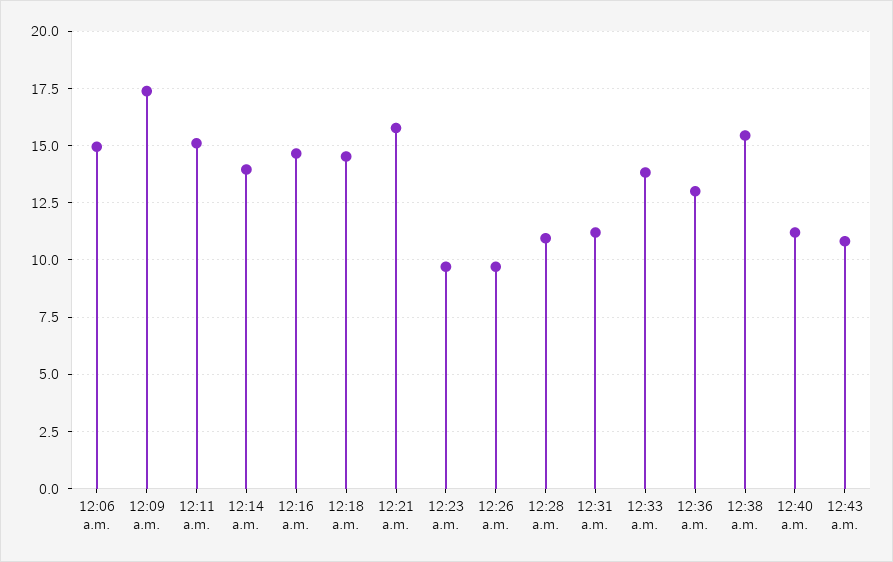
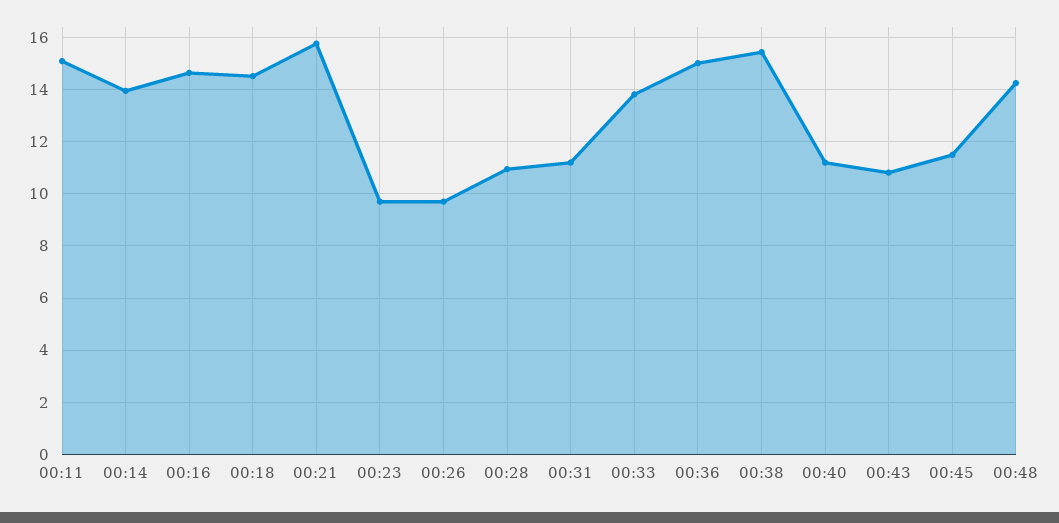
12:06 a.m.: 15 -> none
12:09 a.m.: 17.5 -> none
12:36 a.m.: 13 -> 15
00:45: none -> 11.5
00:48: none -> 14.25

